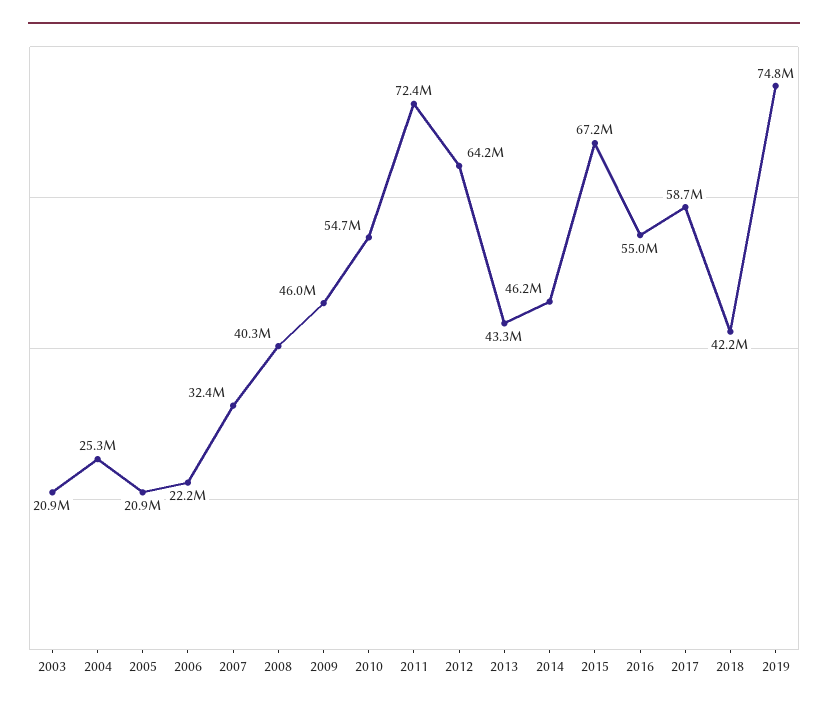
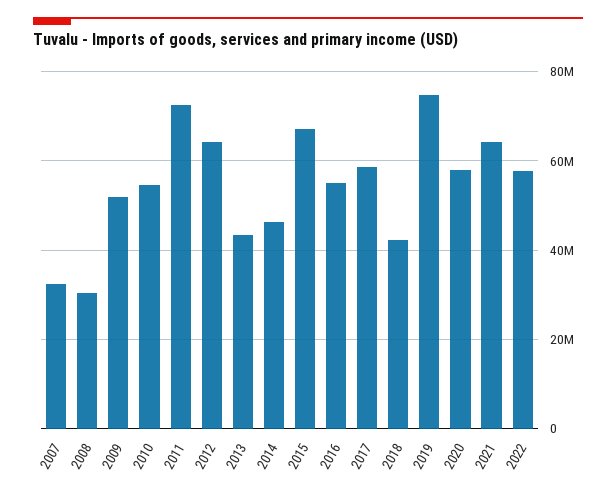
2003: 20900000 -> none
2004: 25300000 -> none
2005: 20900000 -> none
2006: 22200000 -> none
2008: 40300000 -> 30000000
2009: 46000000 -> 52000000
2020: none -> 58000000
2021: none -> 64000000
2022: none -> 58000000

